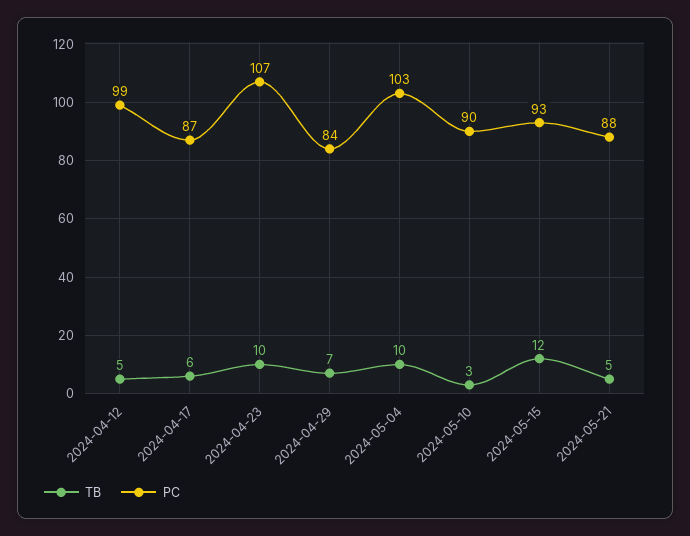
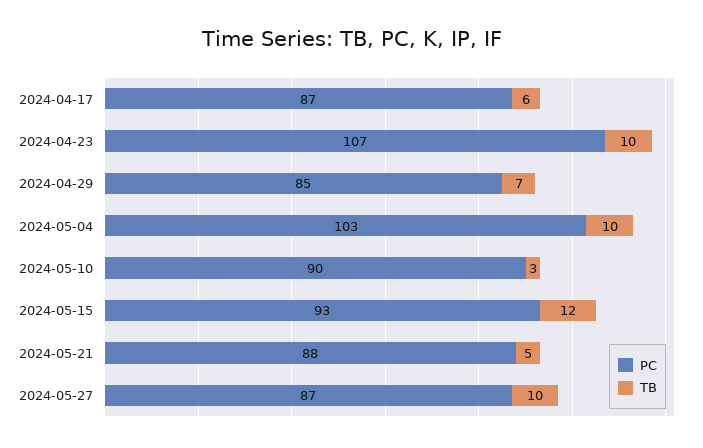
TB, 2024-04-12: 5 -> none
PC, 2024-04-12: 99 -> none
PC, 2024-04-29: 84 -> 85
PC, 2024-05-27: none -> 87
TB, 2024-05-27: none -> 10

